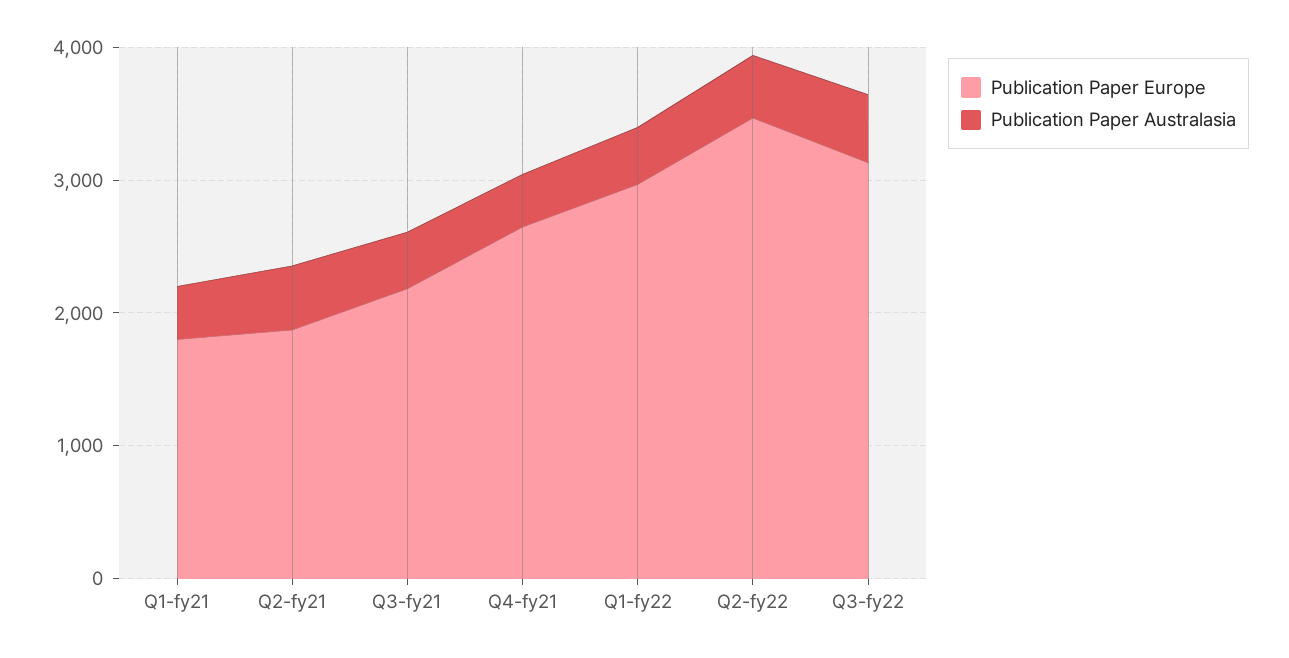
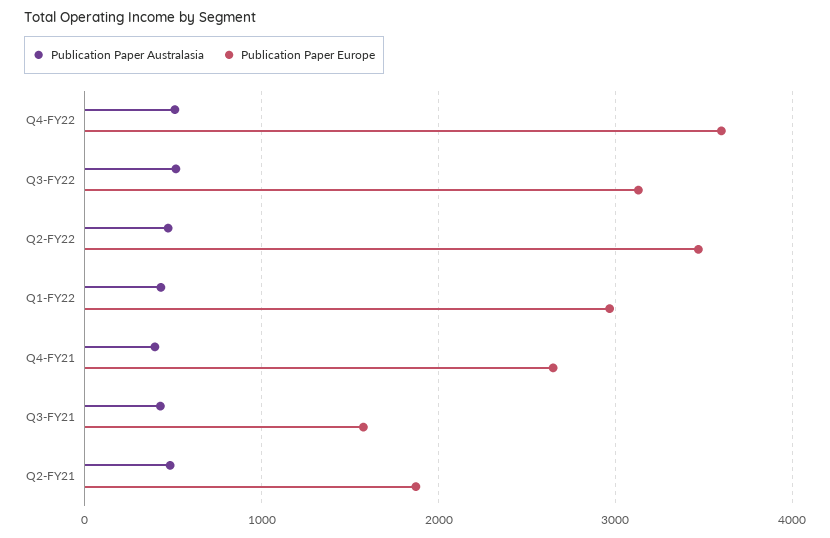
Publication Paper Europe, Q1-fy21: 1800 -> none
Publication Paper Australasia, Q1-fy21: 400 -> none
Publication Paper Europe, Q3-fy21: 2200 -> 1600
Publication Paper Australasia, Q4-FY22: none -> 500
Publication Paper Europe, Q4-FY22: none -> 3600

